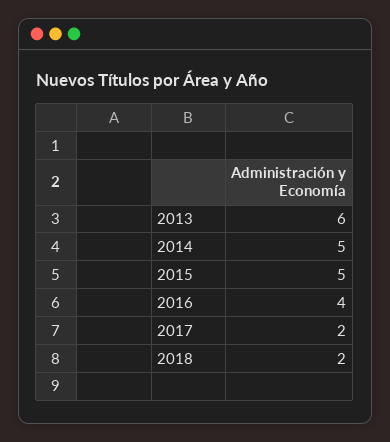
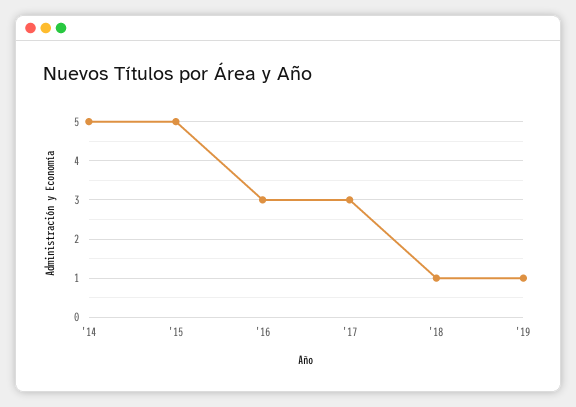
2013: 6 -> none
2016: 4 -> 3
2017: 2 -> 3
2018: 2 -> 1
'19: none -> 1

